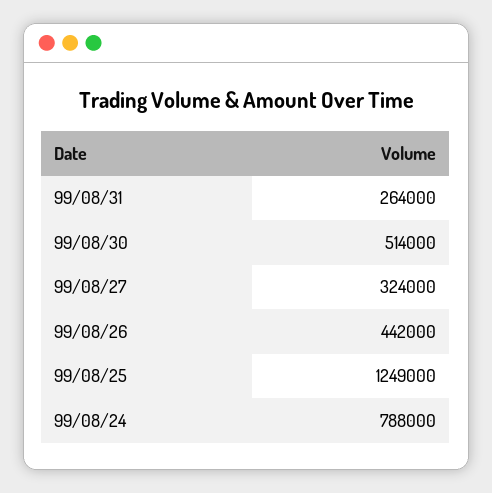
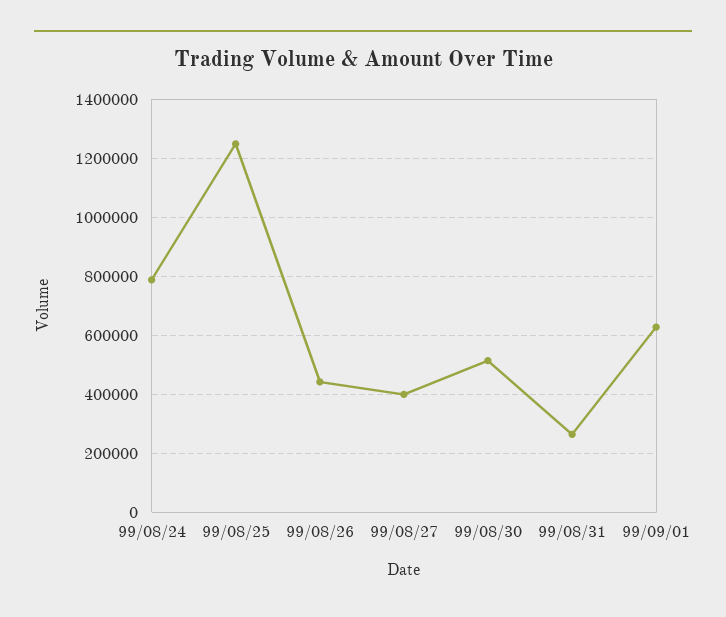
99/08/27: 324000 -> 400000
99/09/01: none -> 625000

